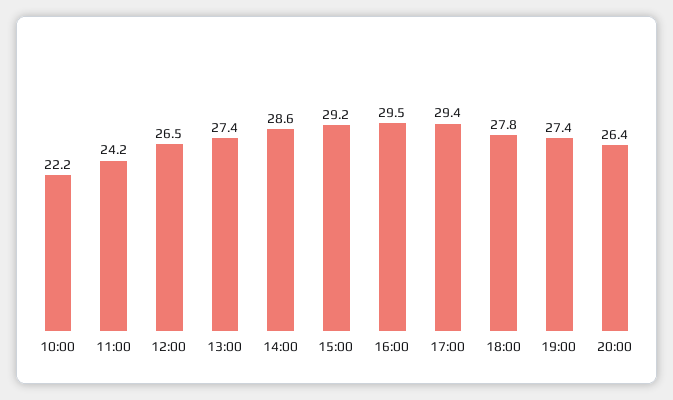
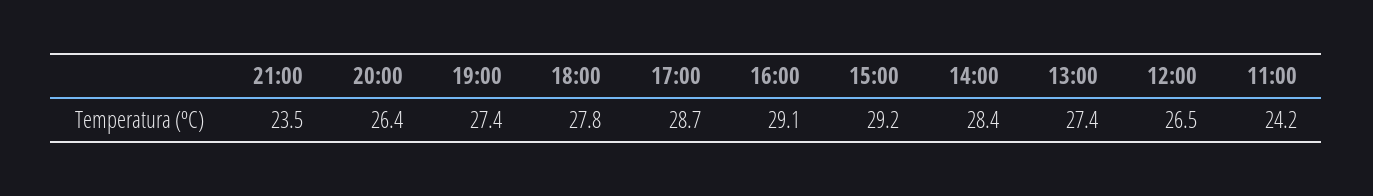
10:00: 22.2 -> none
14:00: 28.6 -> 28.4
16:00: 29.5 -> 29.1
17:00: 29.4 -> 28.7
21:00: none -> 23.5

